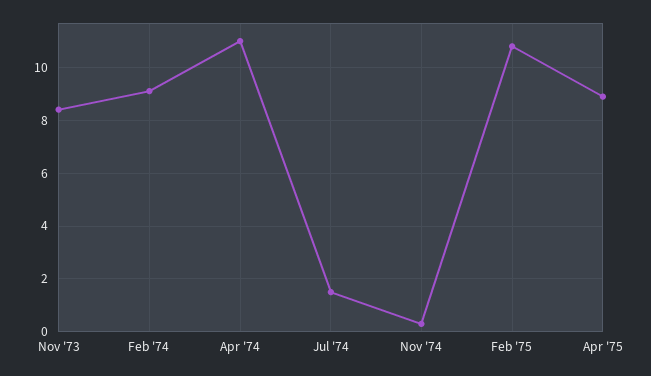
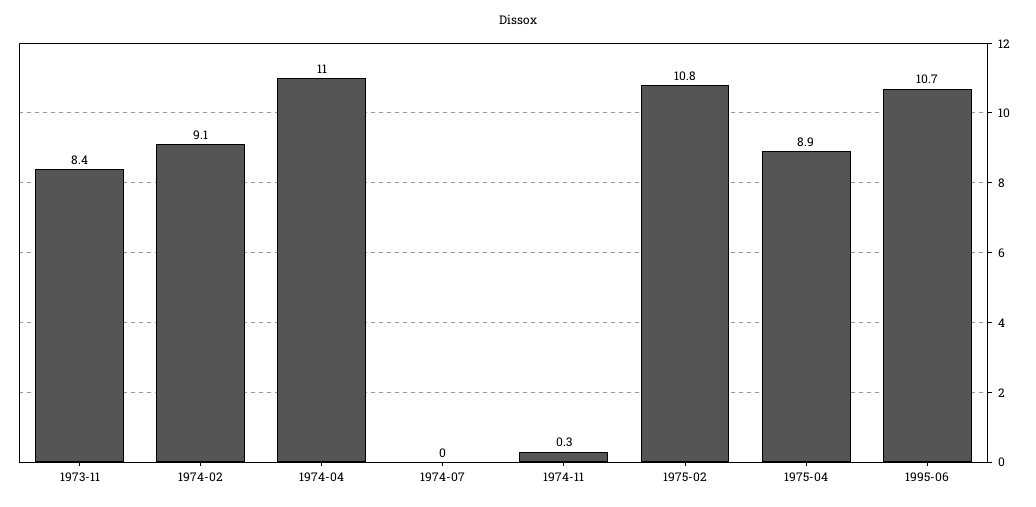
Jul '74: 1.5 -> 0
1995-06: none -> 10.7

